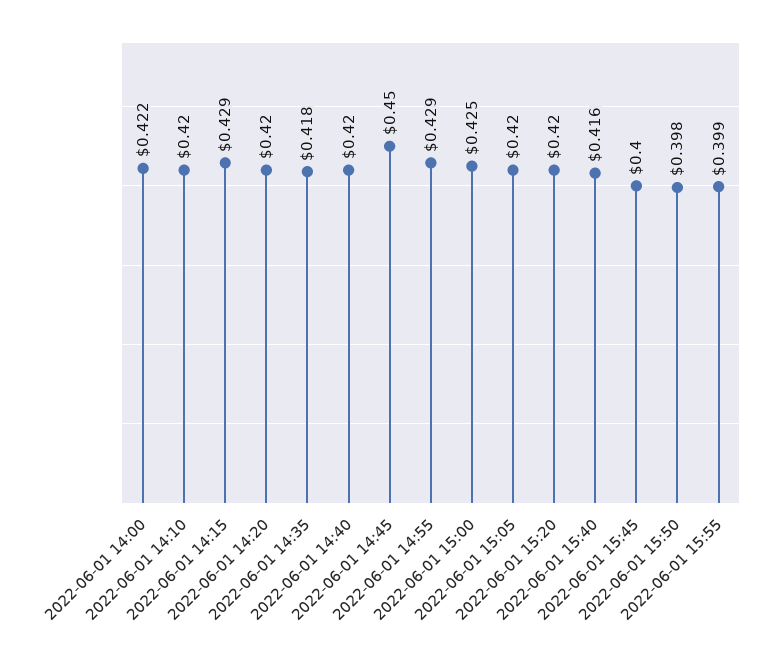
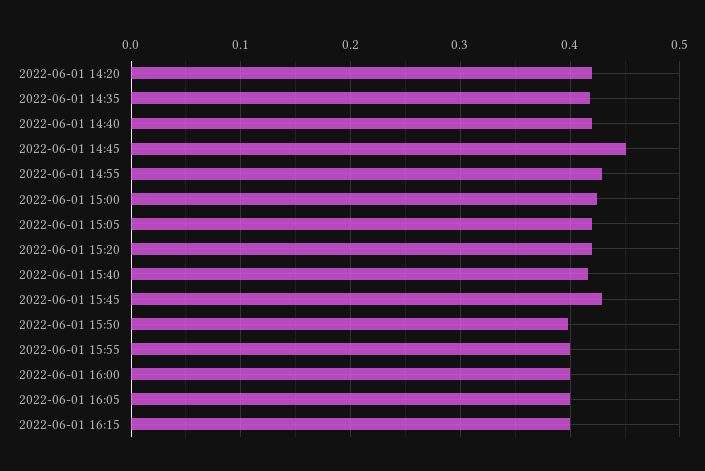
2022-06-01 14:00: 0.422 -> none
2022-06-01 14:10: 0.42 -> none
2022-06-01 14:15: 0.429 -> none
2022-06-01 15:45: 0.4 -> 0.43
2022-06-01 16:00: none -> 0.4
2022-06-01 16:05: none -> 0.4
2022-06-01 16:15: none -> 0.4

